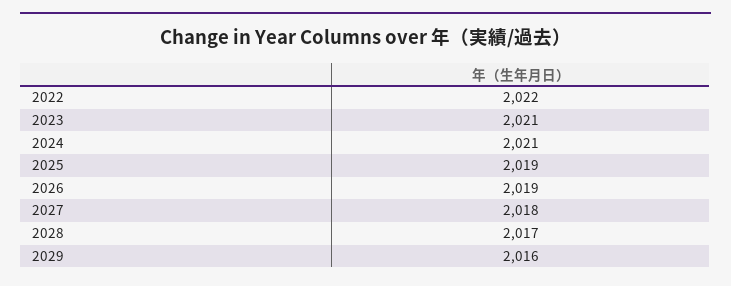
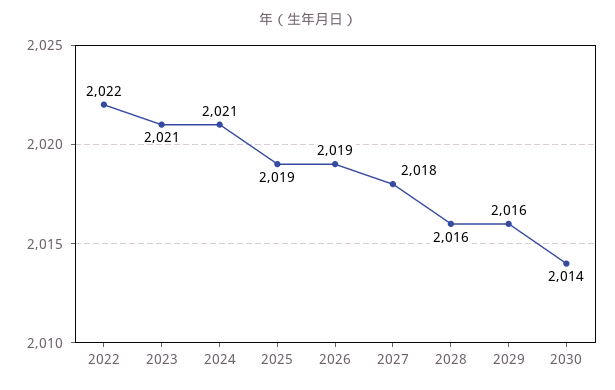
2028: 2017 -> 2016
2030: none -> 2014

